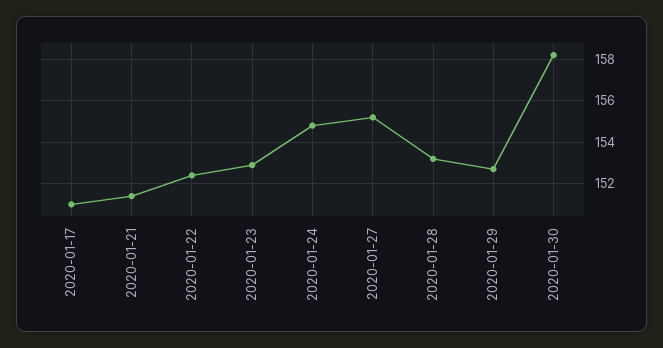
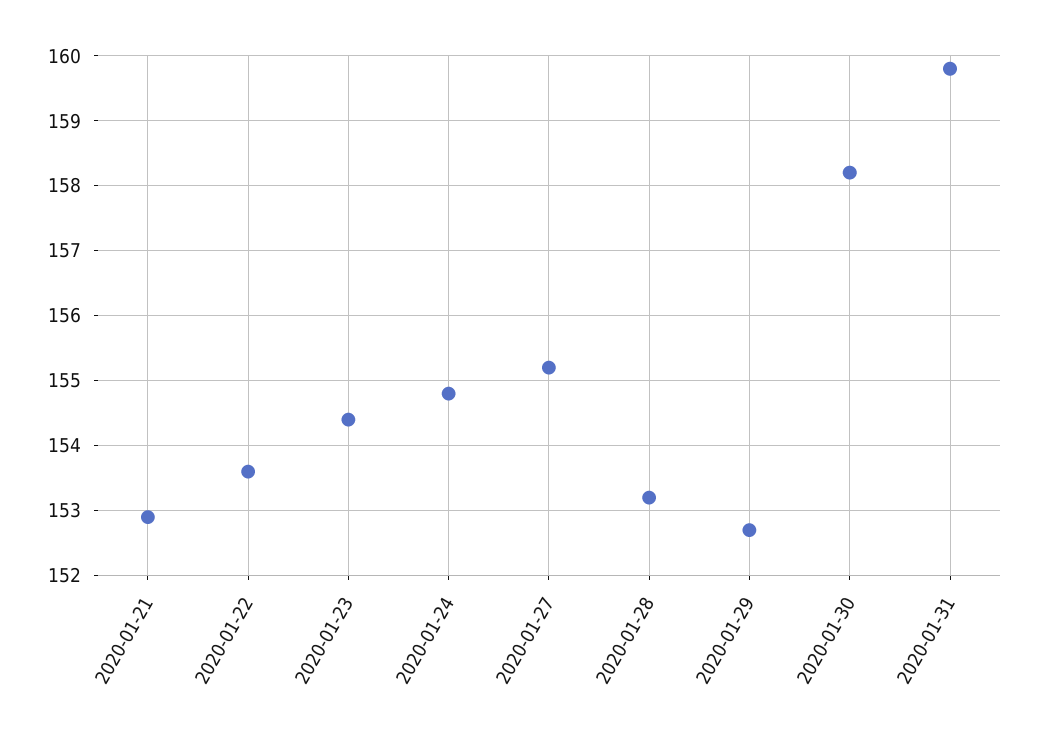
2020-01-17: 151 -> none
2020-01-21: 151.5 -> 152.9
2020-01-22: 152.5 -> 153.6
2020-01-23: 153 -> 154.4
2020-01-31: none -> 159.8

